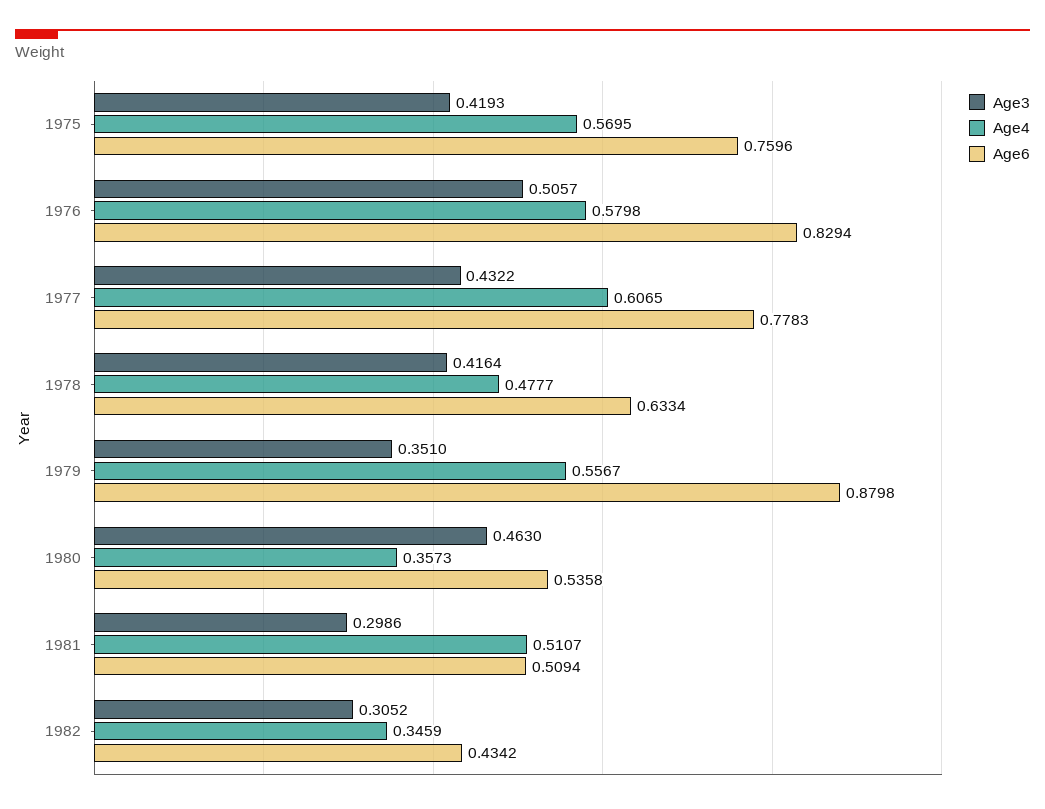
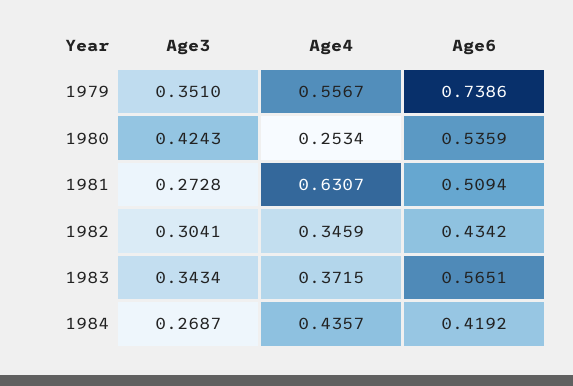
Age3, 1975: 0.4193 -> none
Age4, 1975: 0.5695 -> none
Age6, 1975: 0.7596 -> none
Age3, 1976: 0.5057 -> none
Age4, 1976: 0.5798 -> none
Age6, 1976: 0.8294 -> none
Age3, 1977: 0.4322 -> none
Age4, 1977: 0.6065 -> none
Age6, 1977: 0.7783 -> none
Age3, 1978: 0.4164 -> none
Age4, 1978: 0.4777 -> none
Age6, 1978: 0.6334 -> none
Age6, 1979: 0.8798 -> 0.7386
Age3, 1980: 0.463 -> 0.4243
Age4, 1980: 0.3573 -> 0.2534
Age6, 1980: 0.5358 -> 0.5359
Age3, 1981: 0.2986 -> 0.2728
Age4, 1981: 0.5107 -> 0.6307
Age3, 1982: 0.3052 -> 0.3041
Age3, 1983: none -> 0.3434
Age4, 1983: none -> 0.3715
Age6, 1983: none -> 0.5651
Age3, 1984: none -> 0.2687
Age4, 1984: none -> 0.4357
Age6, 1984: none -> 0.4192

